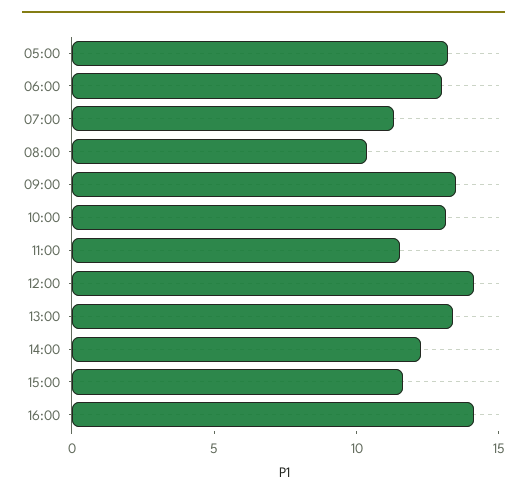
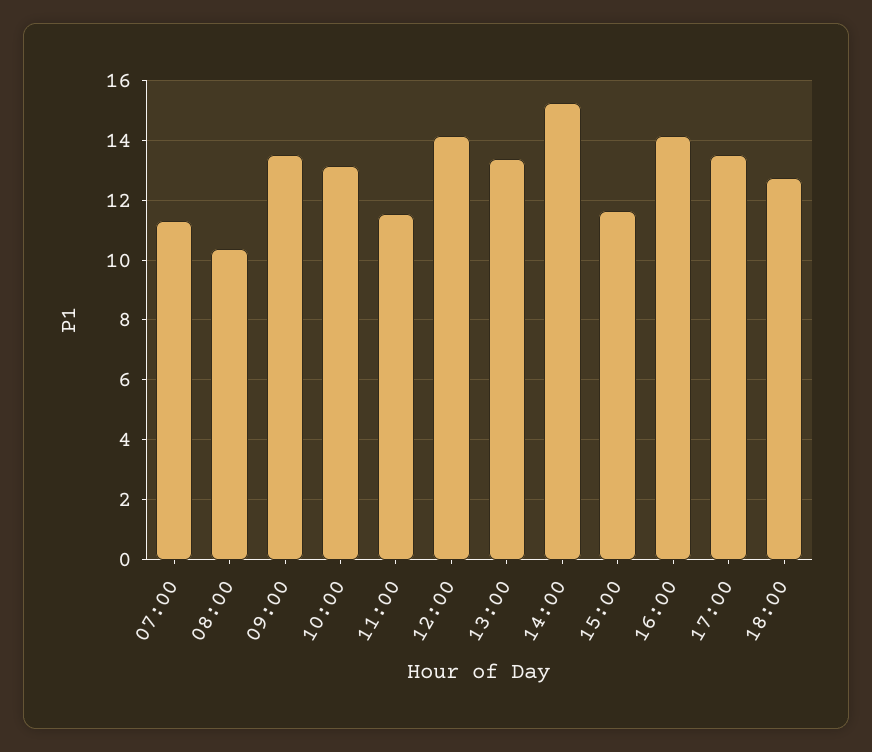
05:00: 13 -> none
06:00: 13 -> none
14:00: 12 -> 15.25
17:00: none -> 13.5
18:00: none -> 12.75

